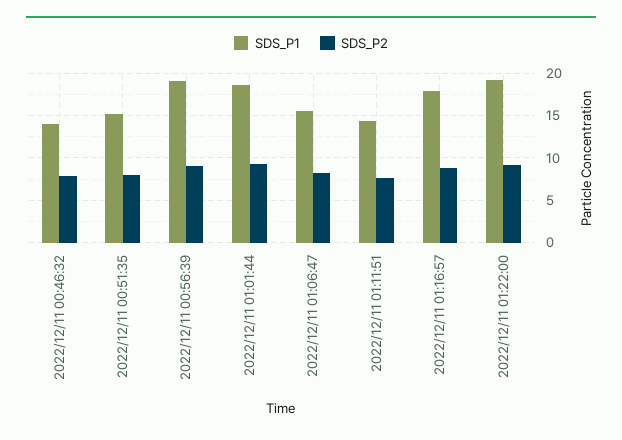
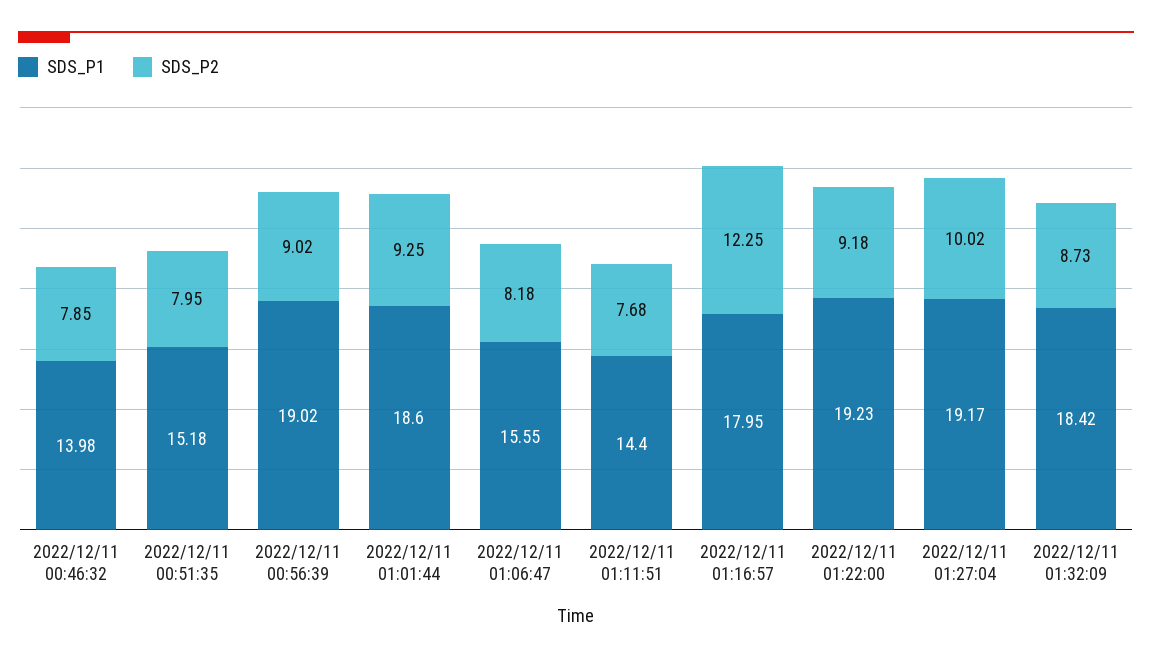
SDS_P2, 2022/12/11 01:16:57: 9 -> 12.25
SDS_P1, 2022/12/11 01:27:04: none -> 19.17
SDS_P2, 2022/12/11 01:27:04: none -> 10.02
SDS_P1, 2022/12/11 01:32:09: none -> 18.42
SDS_P2, 2022/12/11 01:32:09: none -> 8.73

